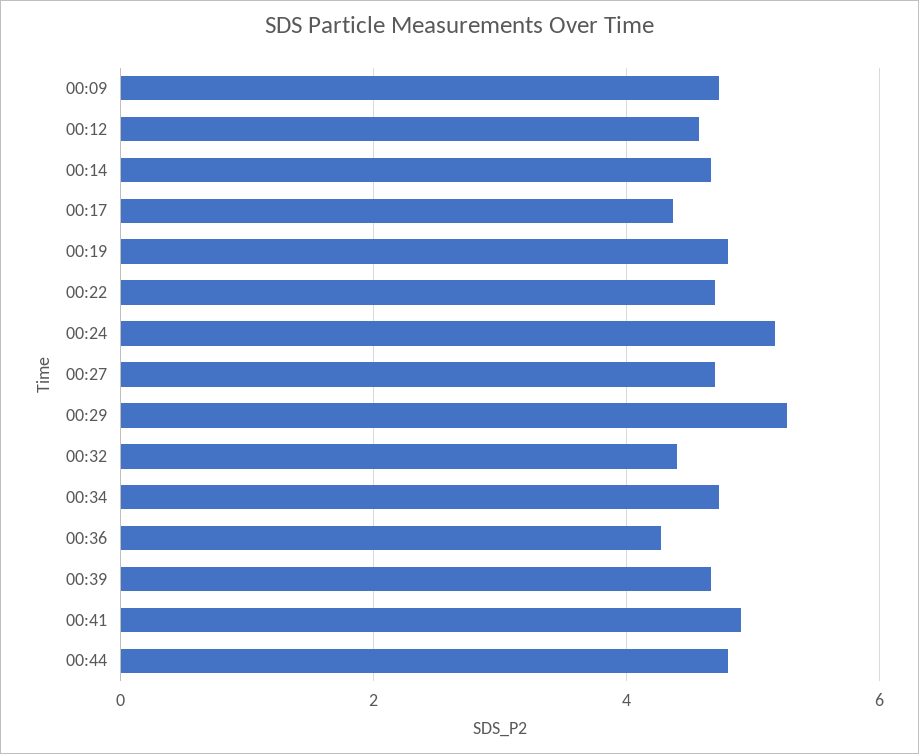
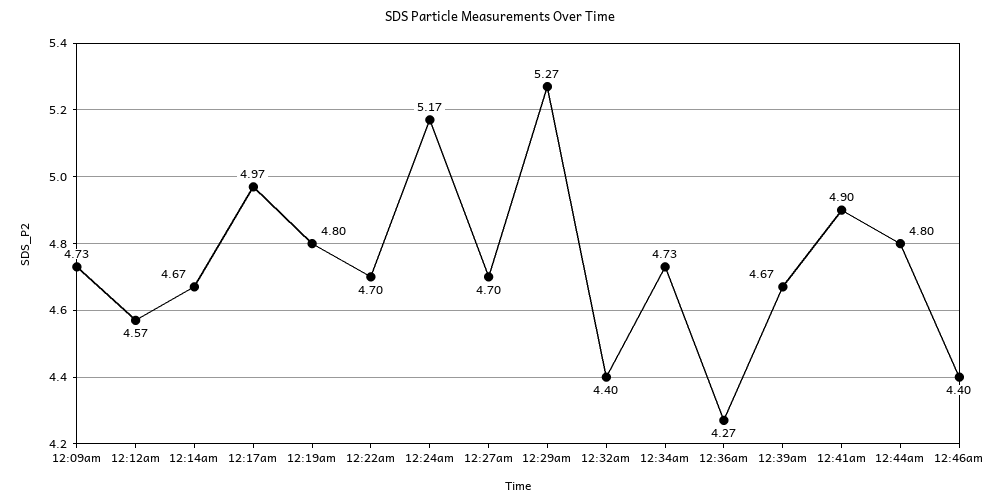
00:17: 4.4 -> 4.97
12:46am: none -> 4.4

